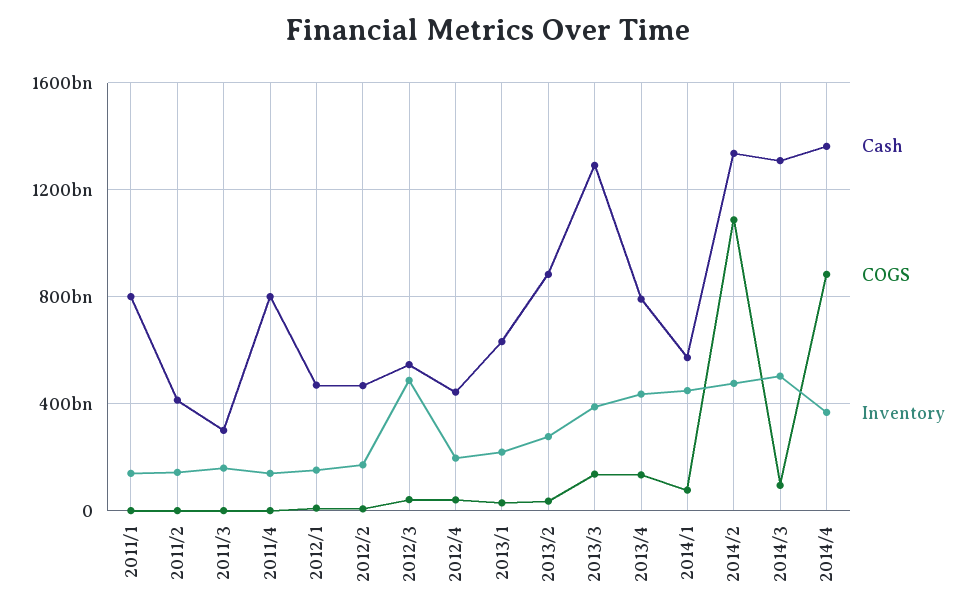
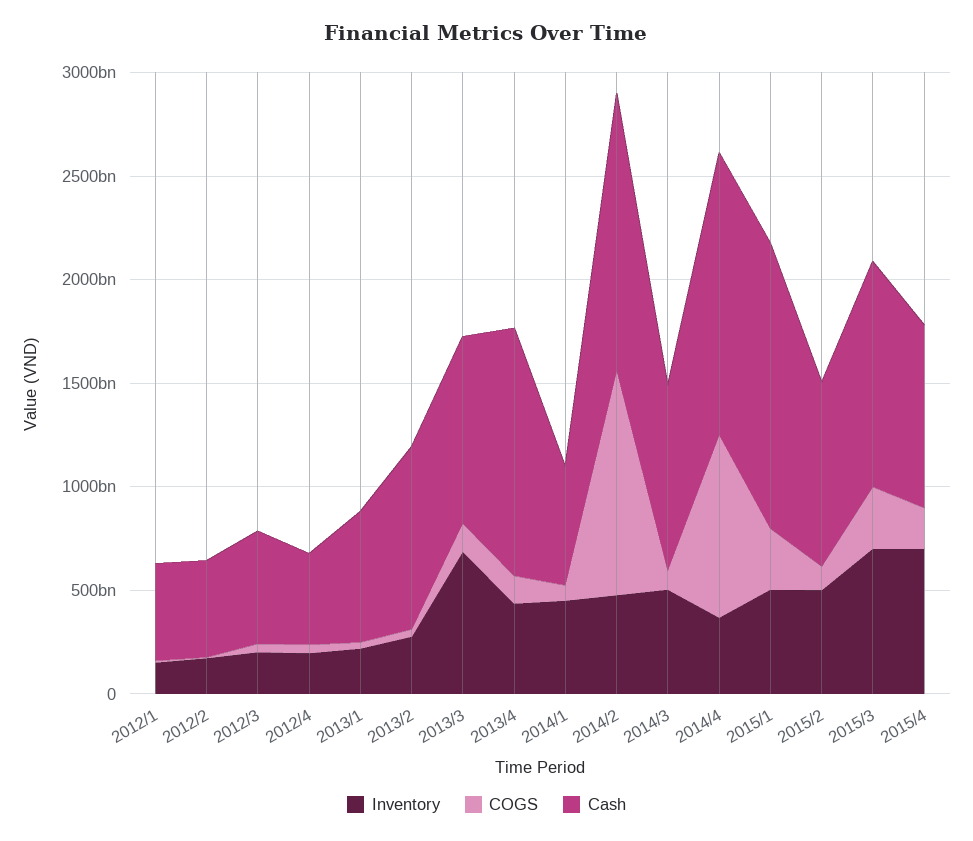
Cash, 2011/1: 800000000000 -> none
COGS, 2011/1: 0 -> none
Inventory, 2011/1: 150000000000 -> none
Cash, 2011/2: 400000000000 -> none
COGS, 2011/2: 0 -> none
Inventory, 2011/2: 150000000000 -> none
Cash, 2011/3: 300000000000 -> none
COGS, 2011/3: 0 -> none
Inventory, 2011/3: 150000000000 -> none
Cash, 2011/4: 800000000000 -> none
COGS, 2011/4: 0 -> none
Inventory, 2011/4: 150000000000 -> none
Inventory, 2012/3: 500000000000 -> 200000000000
Cash, 2013/3: 1300000000000 -> 900000000000
Inventory, 2013/3: 400000000000 -> 700000000000
Cash, 2013/4: 800000000000 -> 1200000000000
Cash, 2014/3: 1300000000000 -> 900000000000
Inventory, 2015/1: none -> 500000000000
COGS, 2015/1: none -> 300000000000
Cash, 2015/1: none -> 1400000000000
Inventory, 2015/2: none -> 500000000000
COGS, 2015/2: none -> 100000000000
Cash, 2015/2: none -> 900000000000
Inventory, 2015/3: none -> 700000000000
COGS, 2015/3: none -> 300000000000
Cash, 2015/3: none -> 1100000000000
Inventory, 2015/4: none -> 700000000000
COGS, 2015/4: none -> 200000000000
Cash, 2015/4: none -> 900000000000

